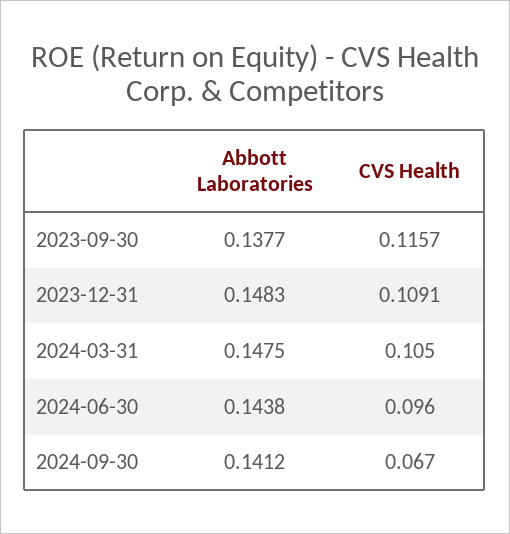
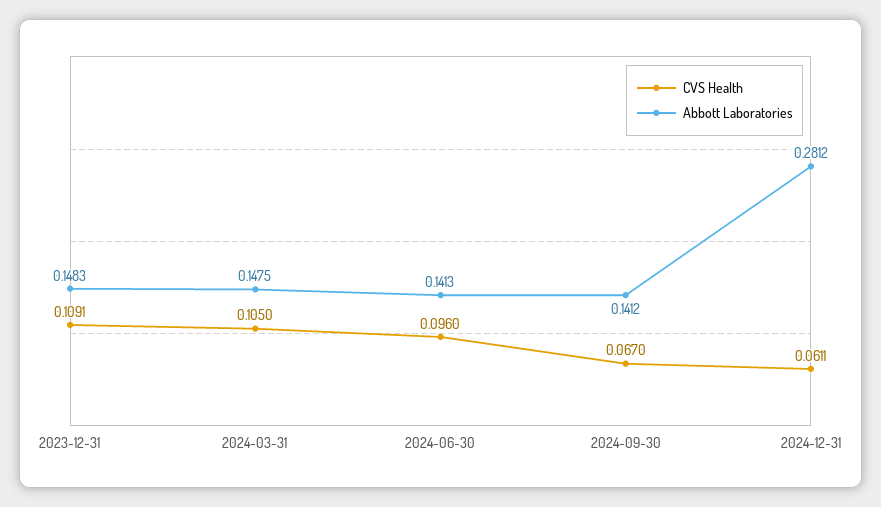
Abbott Laboratories, 2023-09-30: 0.1377 -> none
CVS Health, 2023-09-30: 0.1157 -> none
Abbott Laboratories, 2024-06-30: 0.1438 -> 0.1413
CVS Health, 2024-12-31: none -> 0.0611
Abbott Laboratories, 2024-12-31: none -> 0.2812

